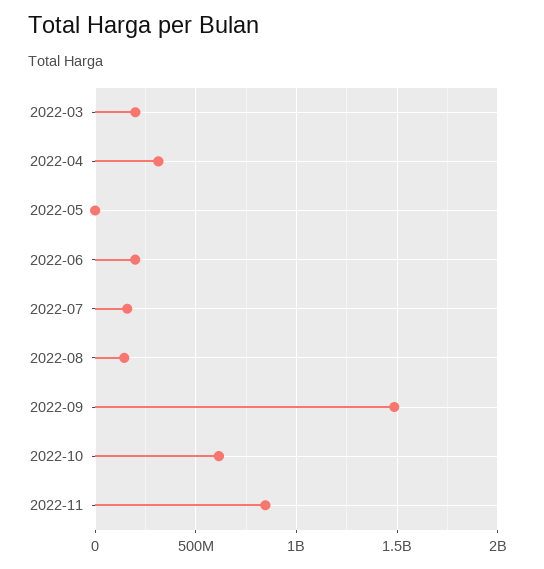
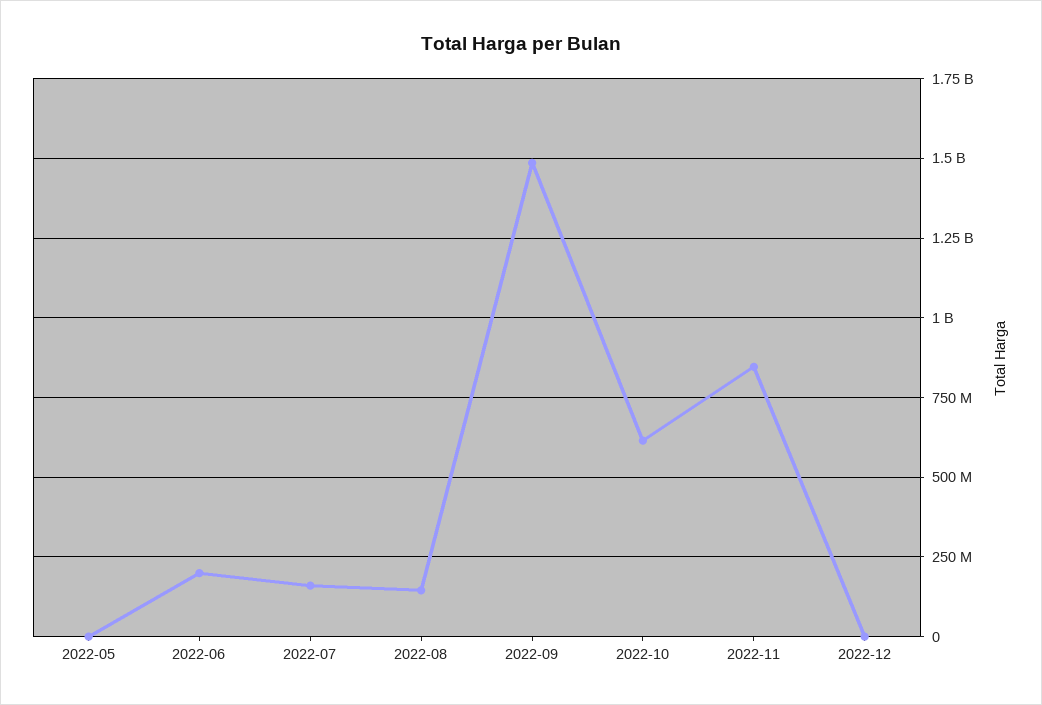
2022-03: 200000000 -> none
2022-04: 300000000 -> none
2022-12: none -> 0

